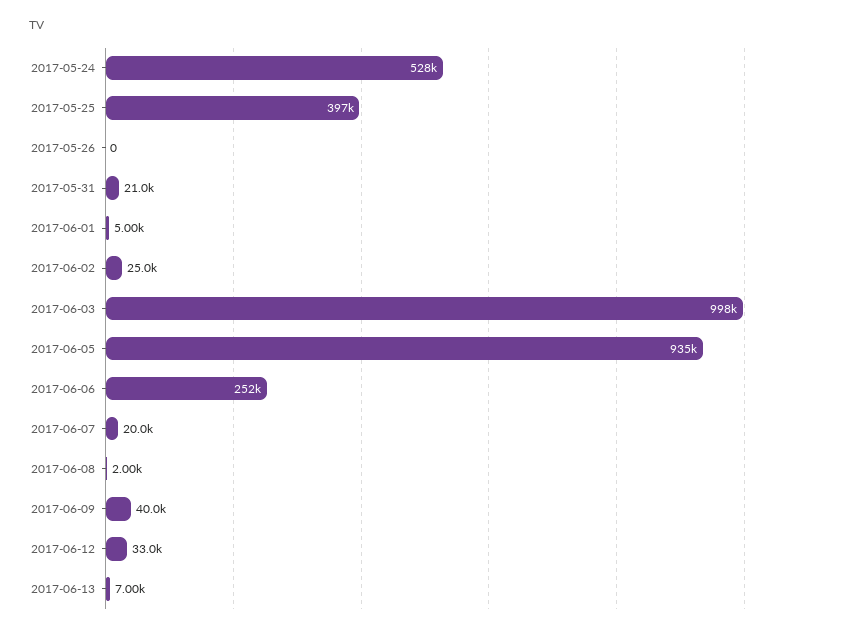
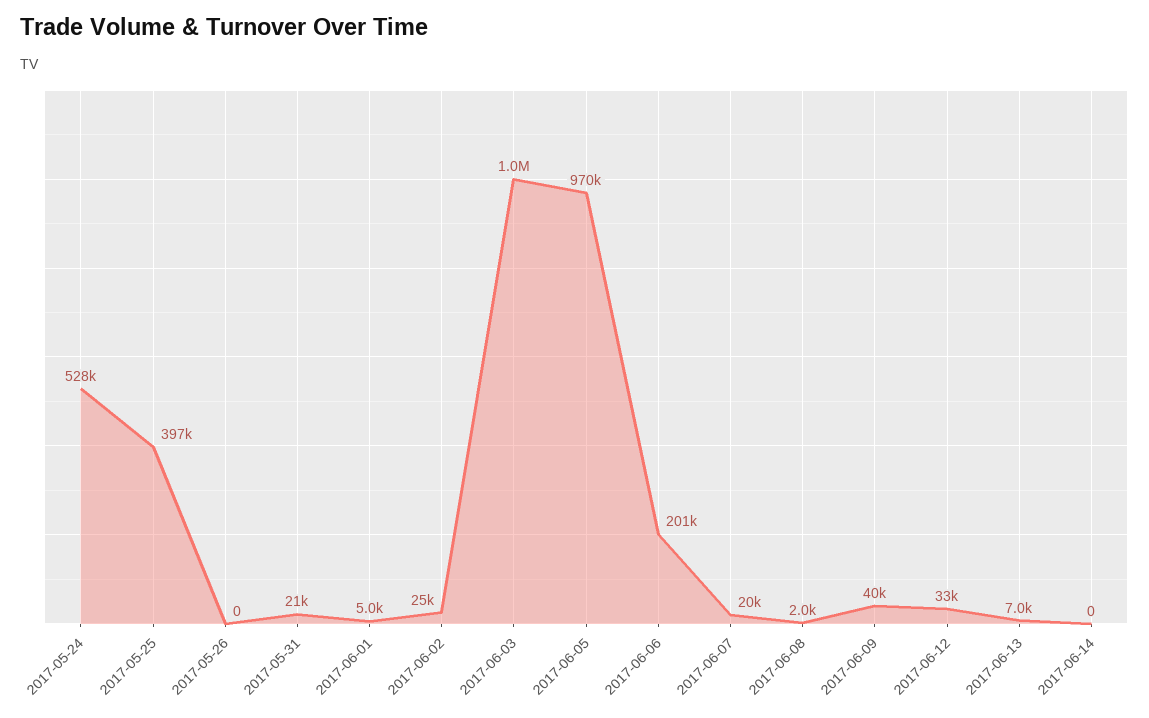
2017-06-05: 935000 -> 970000
2017-06-06: 252000 -> 201000
2017-06-14: none -> 0

